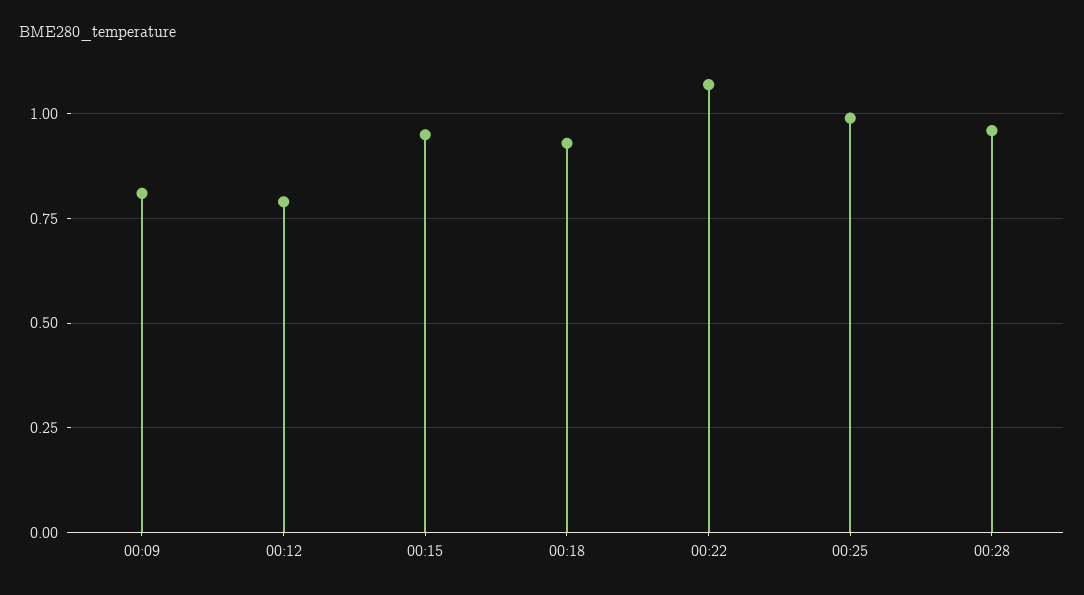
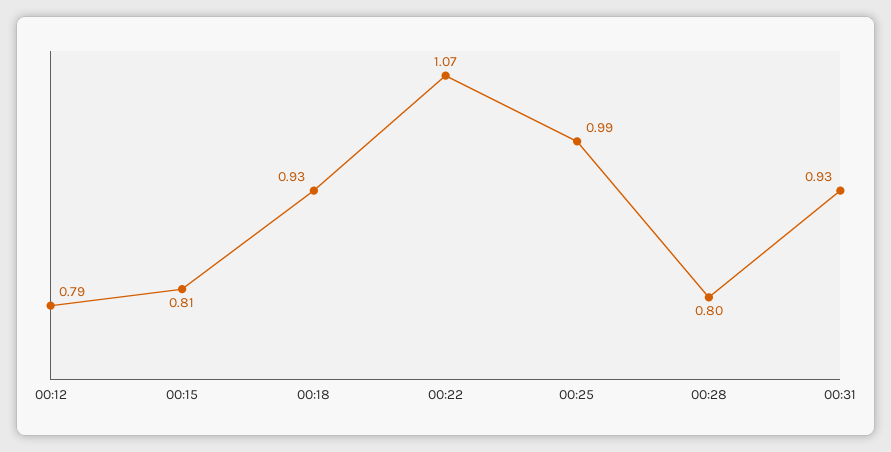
00:09: 0.8 -> none
00:15: 0.95 -> 0.81
00:28: 0.95 -> 0.8
00:31: none -> 0.93

